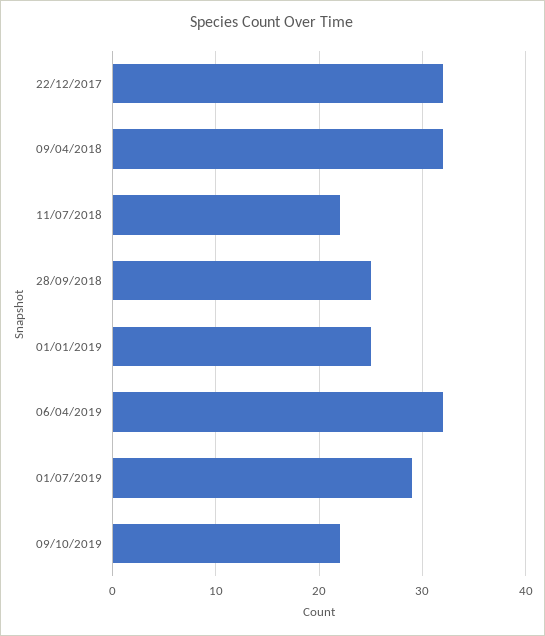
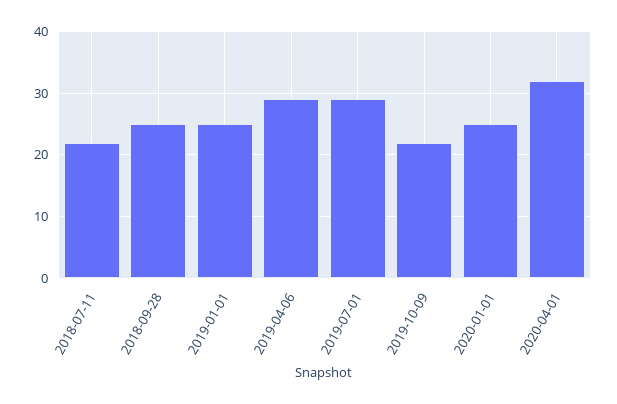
22/12/2017: 32 -> none
09/04/2018: 32 -> none
06/04/2019: 32 -> 29
2020-01-01: none -> 25
2020-04-01: none -> 32

